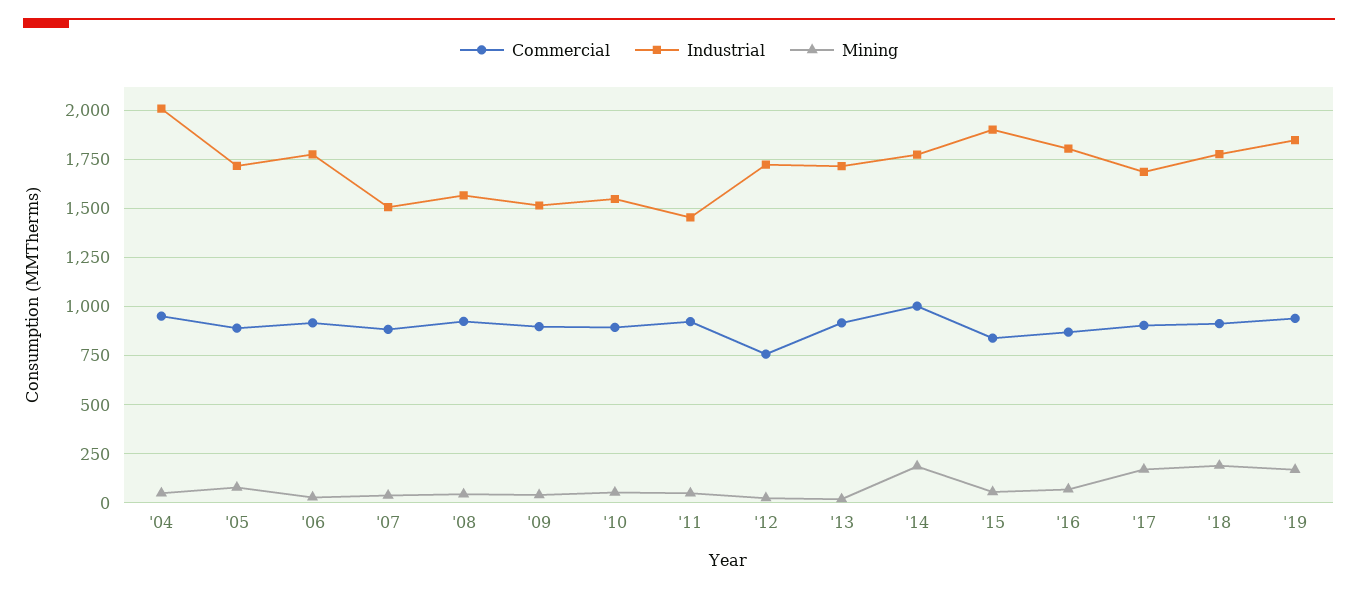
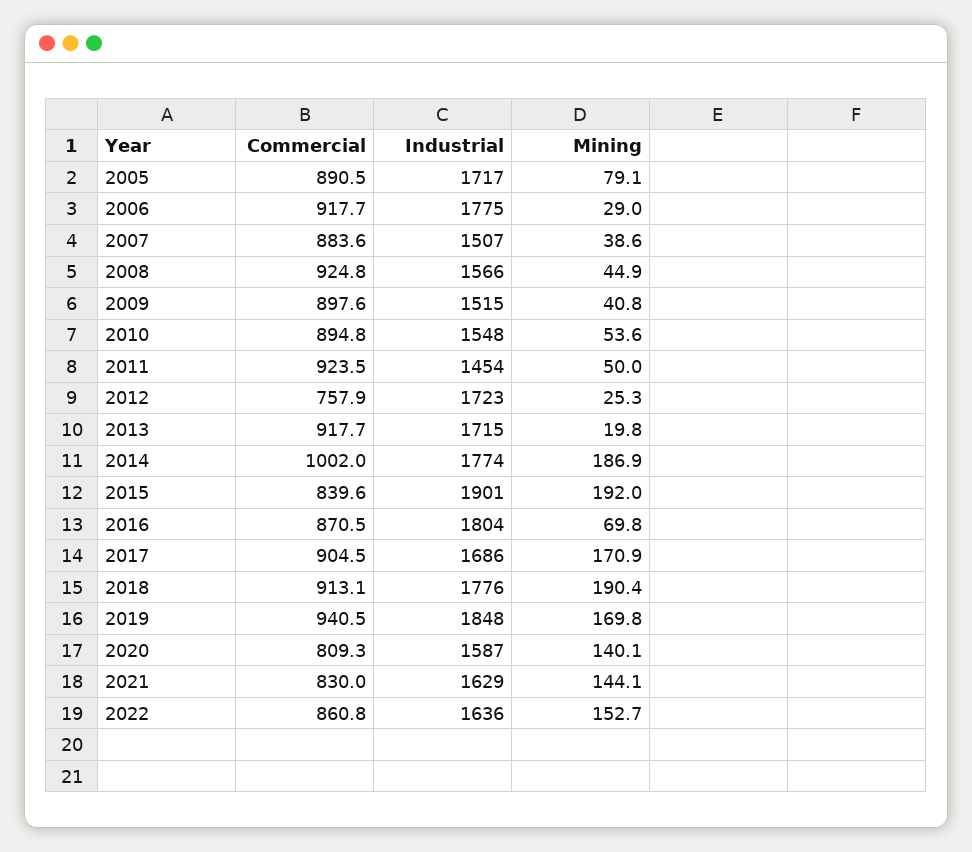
Commercial, '04: 950 -> none
Industrial, '04: 2000 -> none
Mining, '04: 50 -> none
Mining, '15: 50 -> 192
Commercial, 2020: none -> 809.3
Industrial, 2020: none -> 1587
Mining, 2020: none -> 140.1
Commercial, 2021: none -> 830
Industrial, 2021: none -> 1629
Mining, 2021: none -> 144.1
Commercial, 2022: none -> 860.8
Industrial, 2022: none -> 1636
Mining, 2022: none -> 152.7

